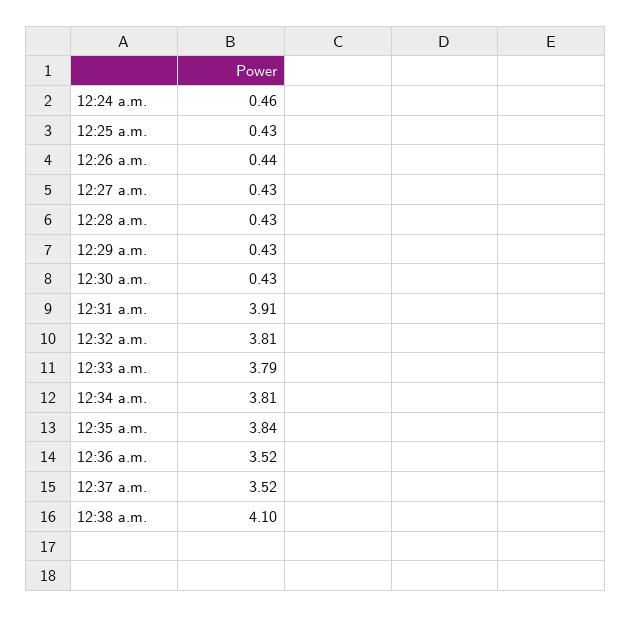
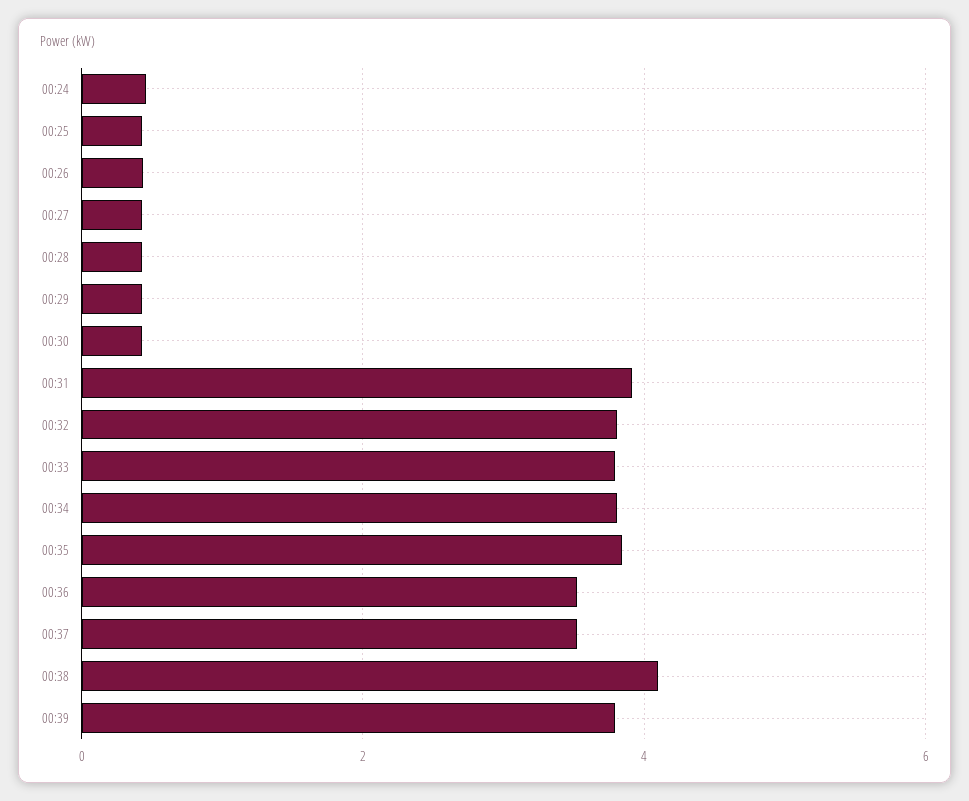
00:39: none -> 3.8

